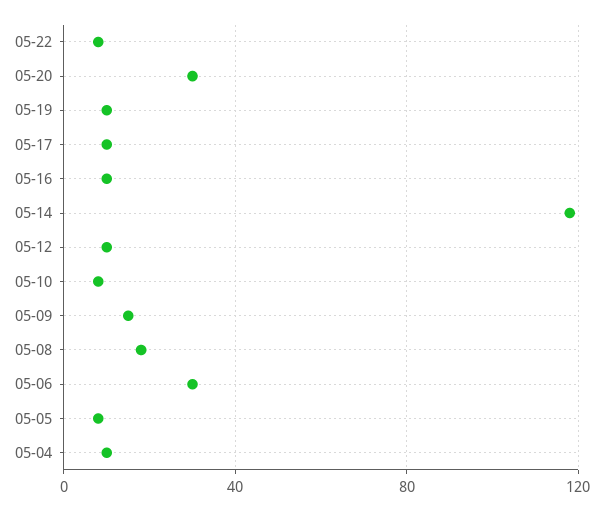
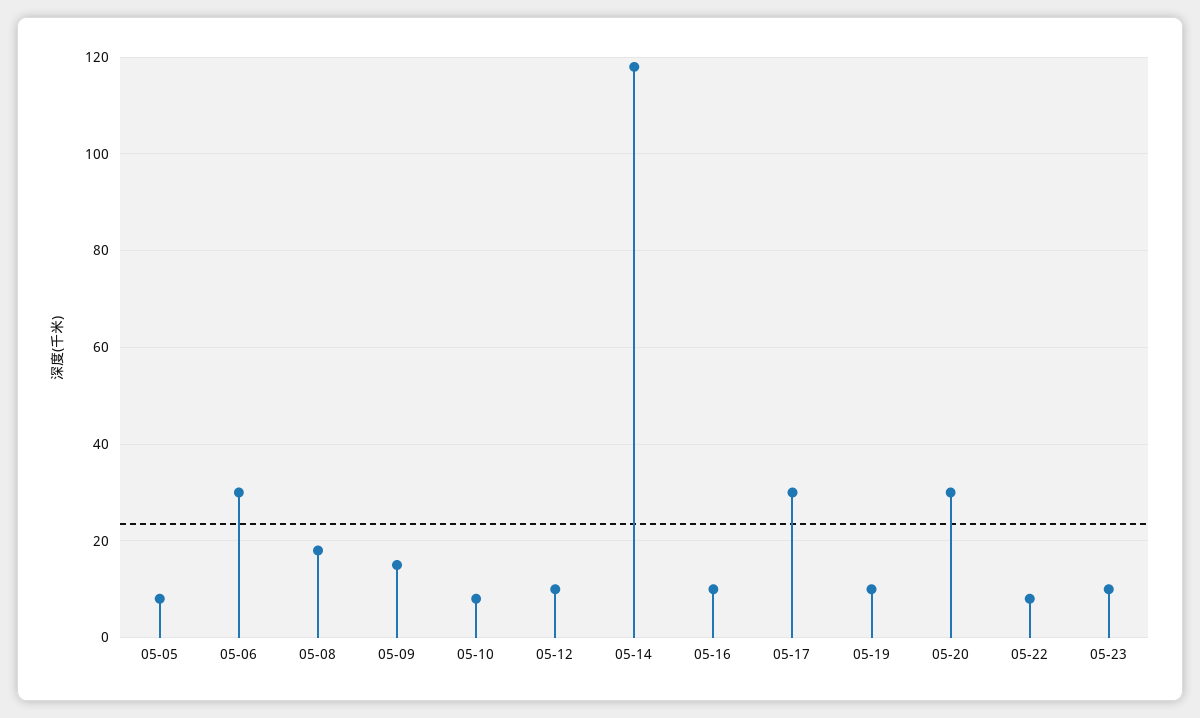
05-17: 10 -> 30
05-04: 10 -> none
05-23: none -> 10

